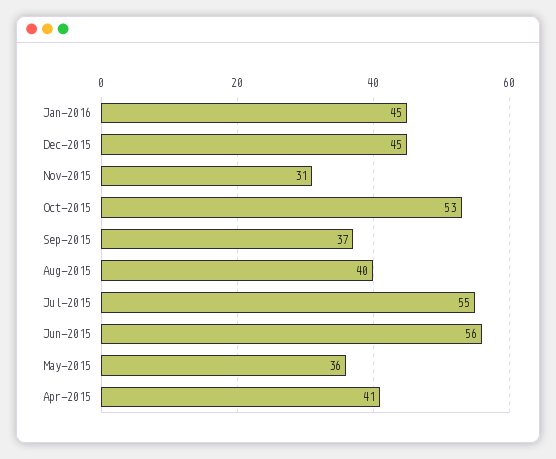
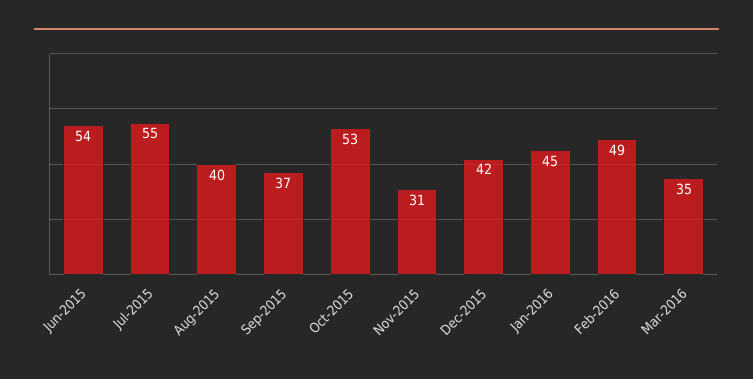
Dec-2015: 45 -> 42
Jun-2015: 56 -> 54
May-2015: 36 -> none
Apr-2015: 41 -> none
Feb-2016: none -> 49
Mar-2016: none -> 35

